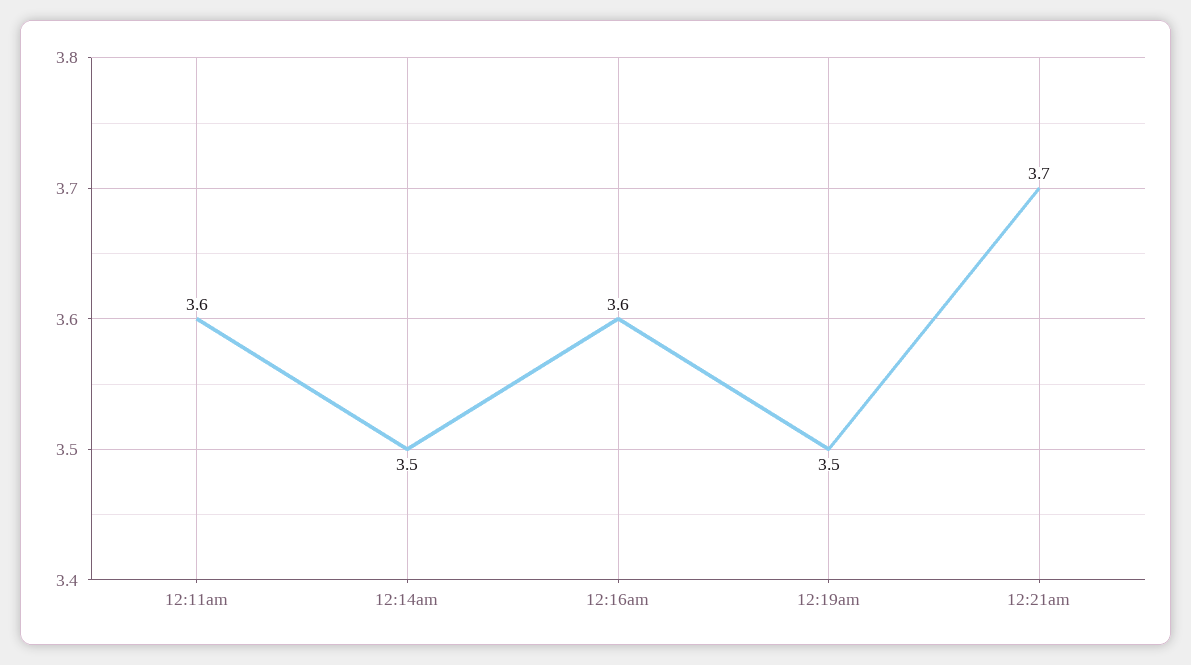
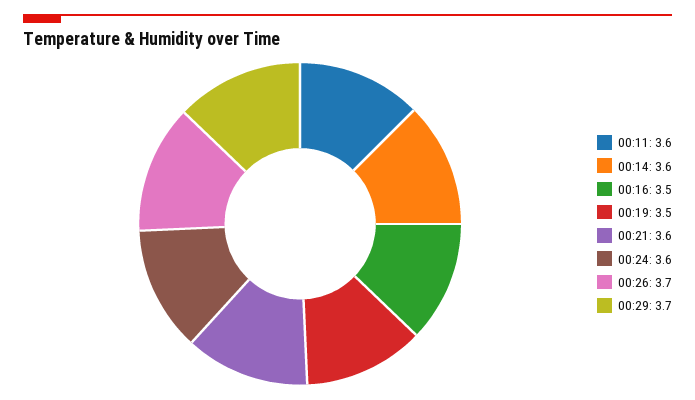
12:14am: 3.5 -> 3.6
12:16am: 3.6 -> 3.5
12:21am: 3.7 -> 3.6
00:24: none -> 3.6
00:26: none -> 3.7
00:29: none -> 3.7

